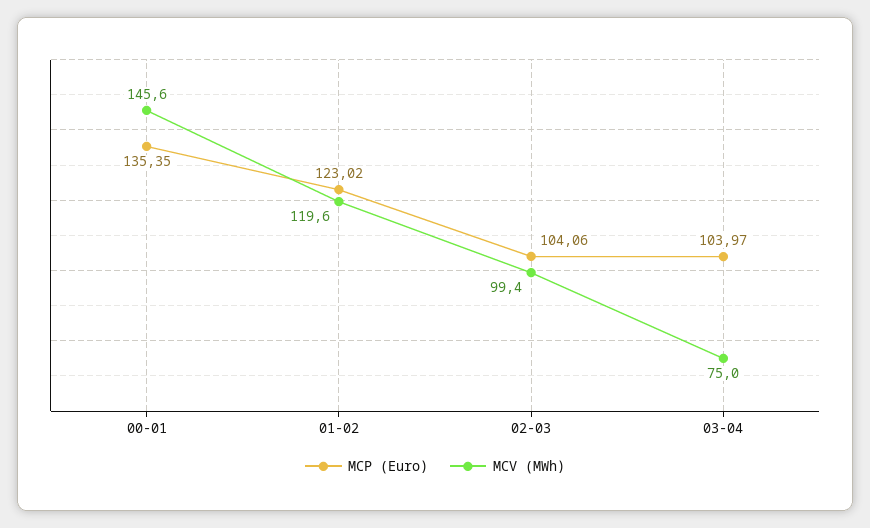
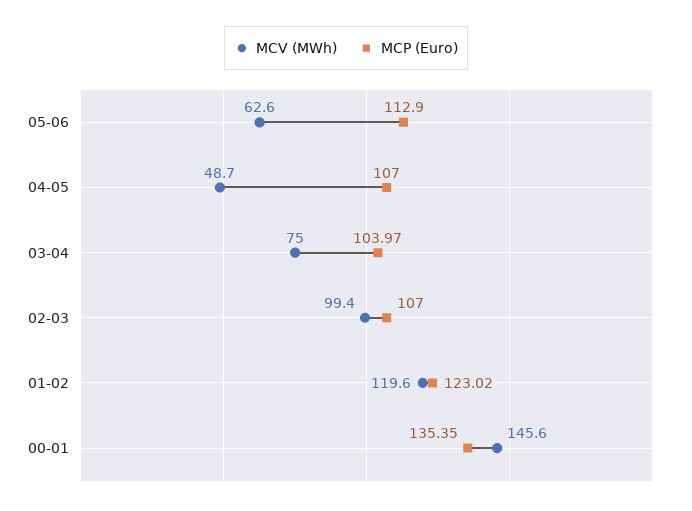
MCP (Euro), 02-03: 104.06 -> 107
MCV (MWh), 05-06: none -> 62.6
MCP (Euro), 05-06: none -> 112.9
MCV (MWh), 04-05: none -> 48.7
MCP (Euro), 04-05: none -> 107

